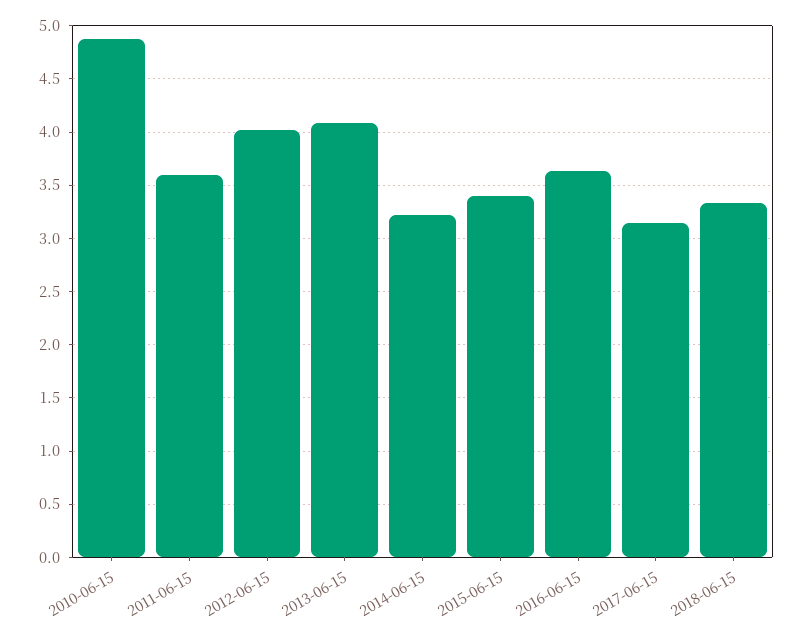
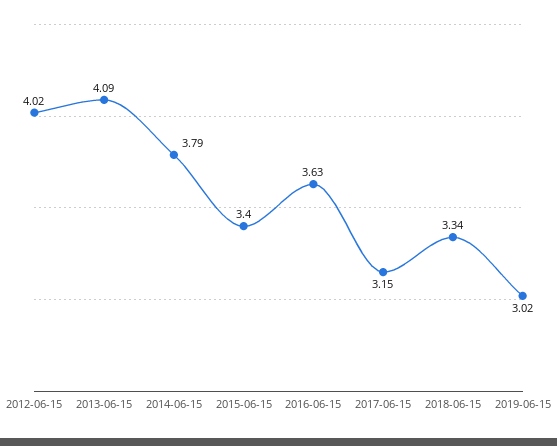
2010-06-15: 4.9 -> none
2011-06-15: 3.6 -> none
2014-06-15: 3.2 -> 3.79
2019-06-15: none -> 3.02

